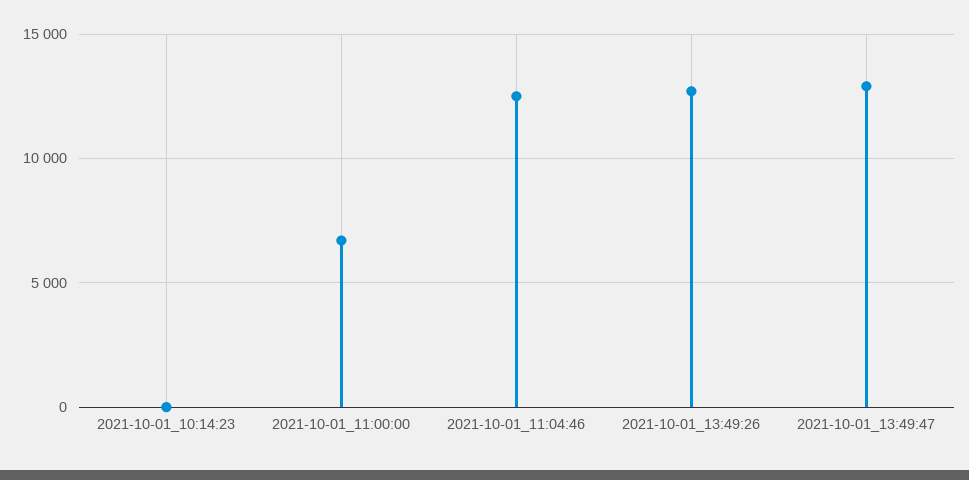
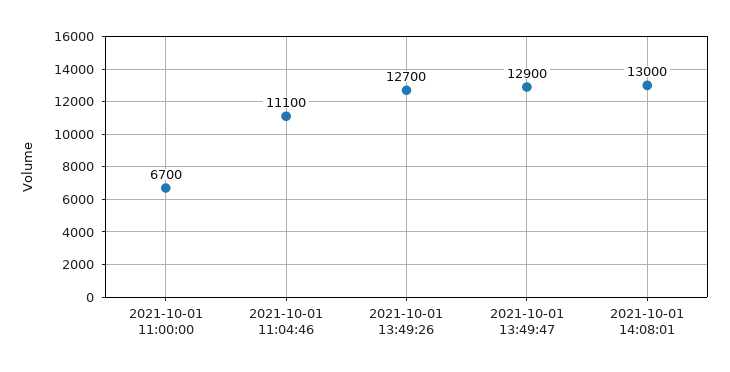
2021-10-01_10:14:23: 0 -> none
2021-10-01_11:04:46: 12500 -> 11100
2021-10-01 14:08:01: none -> 13000

